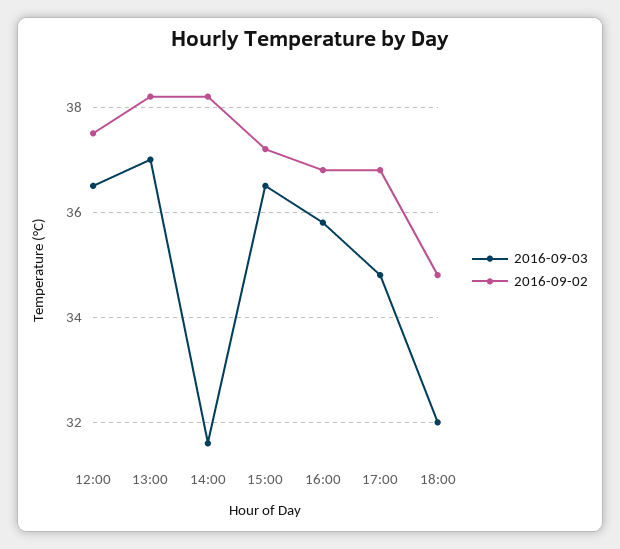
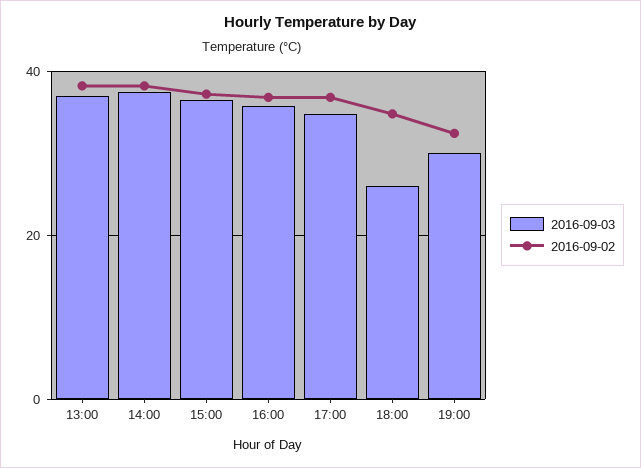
2016-09-03, 12:00: 36.5 -> none
2016-09-02, 12:00: 37.5 -> none
2016-09-03, 14:00: 31.5 -> 38
2016-09-03, 18:00: 32 -> 26
2016-09-03, 19:00: none -> 30
2016-09-02, 19:00: none -> 32

